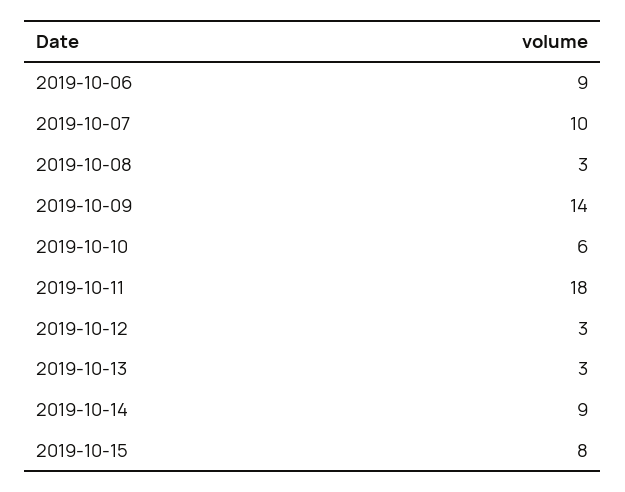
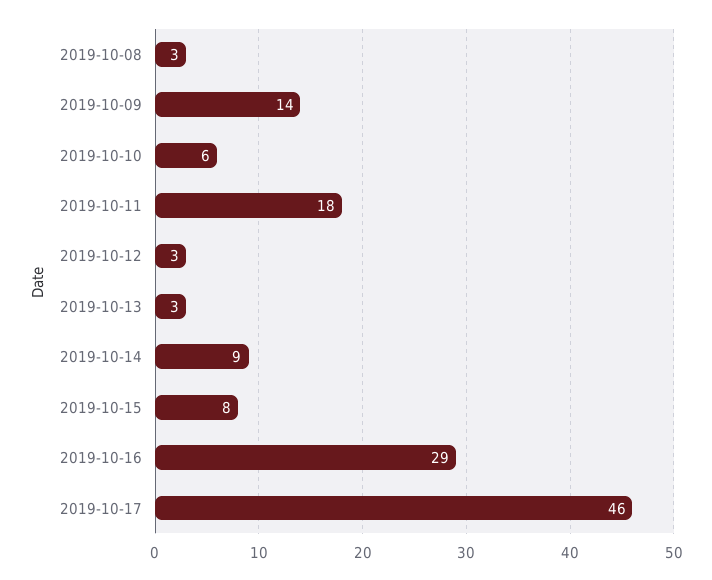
2019-10-06: 9 -> none
2019-10-07: 10 -> none
2019-10-16: none -> 29
2019-10-17: none -> 46

